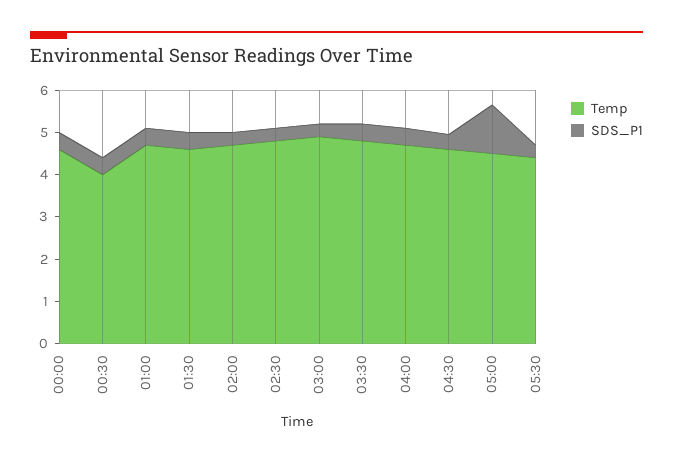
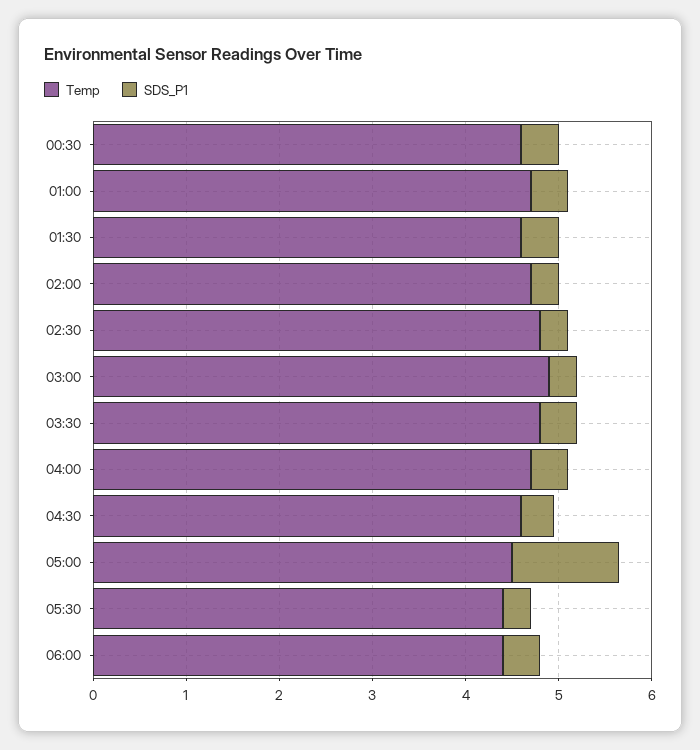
Temp, 00:00: 4.6 -> none
SDS_P1, 00:00: 0.4 -> none
Temp, 00:30: 4 -> 4.6
Temp, 06:00: none -> 4.4
SDS_P1, 06:00: none -> 0.4

